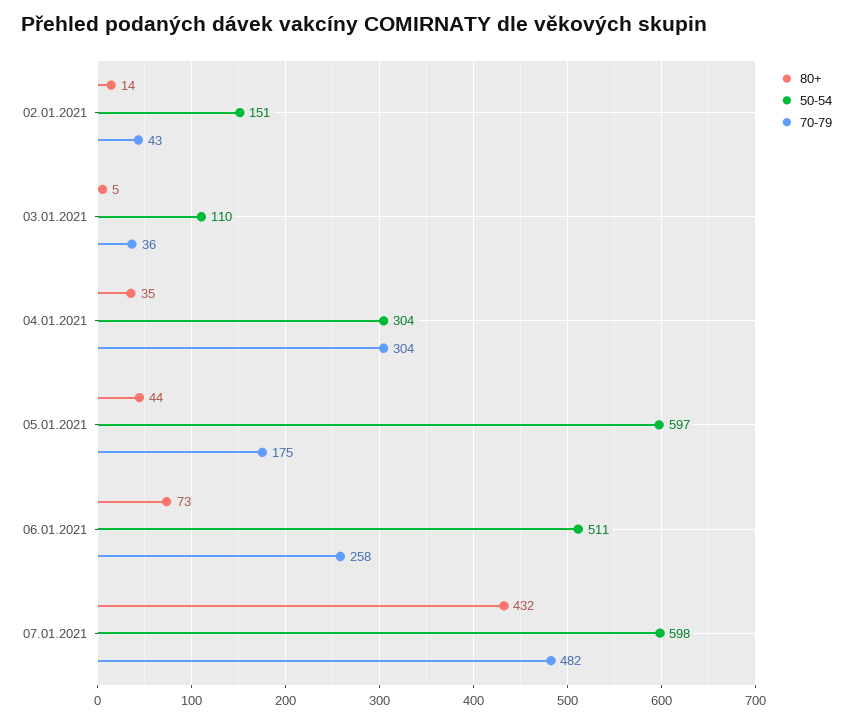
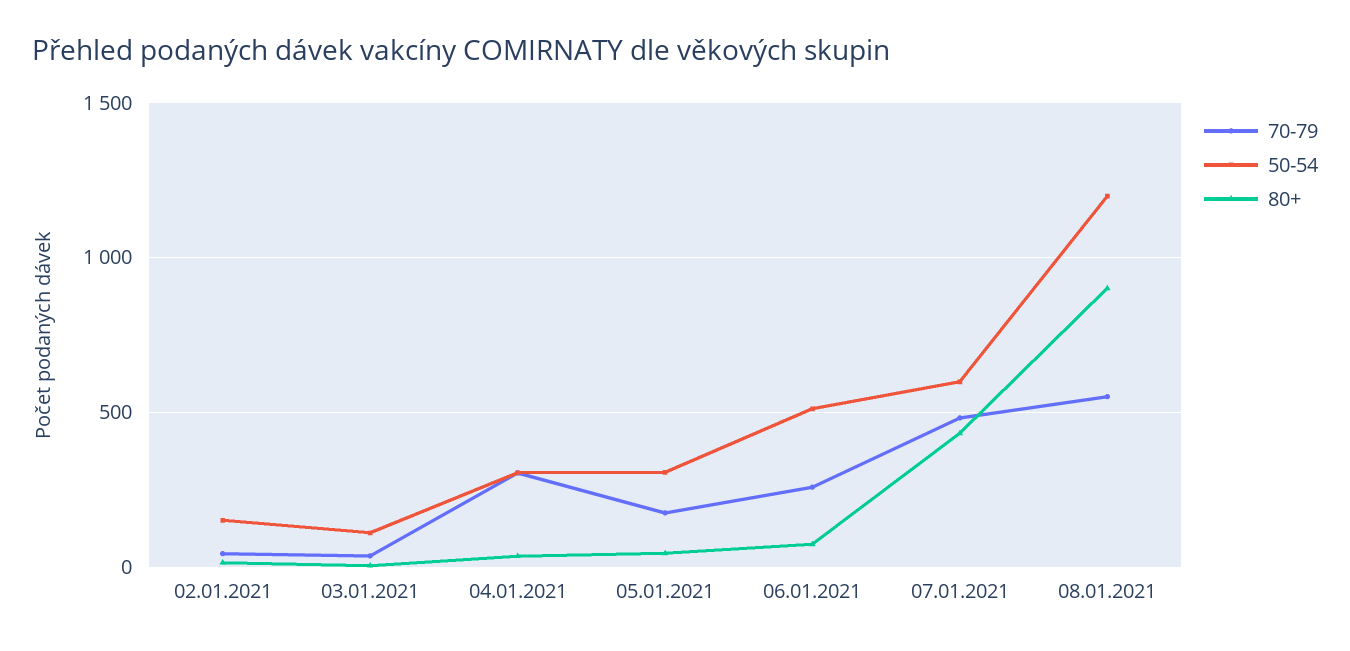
50-54, 05.01.2021: 597 -> 300
70-79, 08.01.2021: none -> 550
50-54, 08.01.2021: none -> 1200
80+, 08.01.2021: none -> 900

